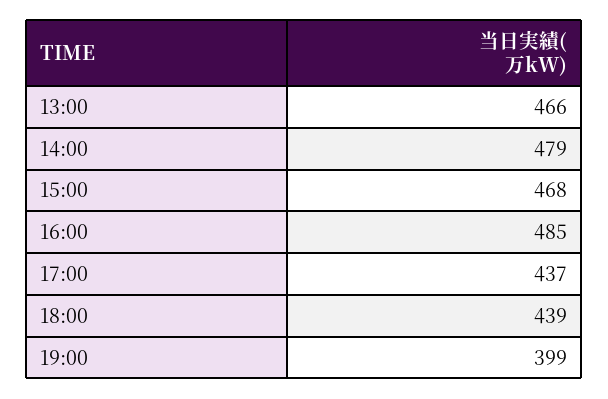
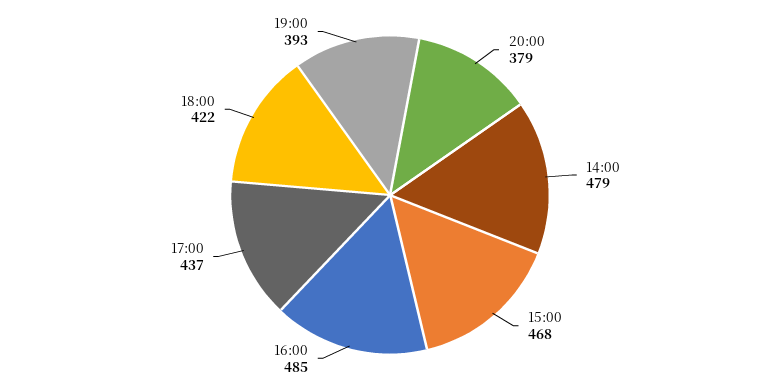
13:00: 466 -> none
18:00: 439 -> 422
19:00: 399 -> 393
20:00: none -> 379

